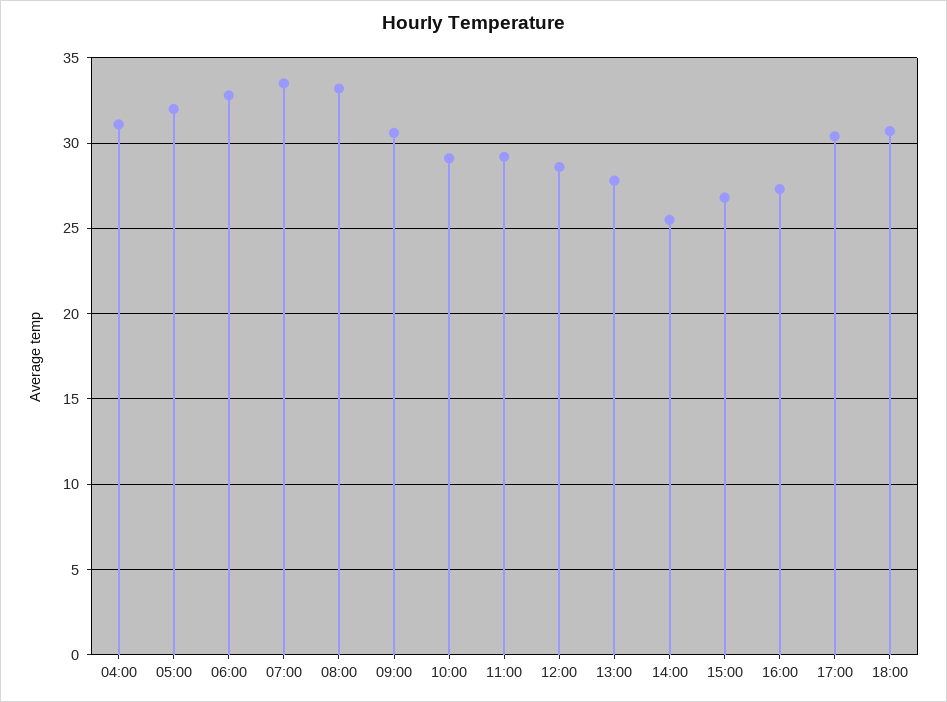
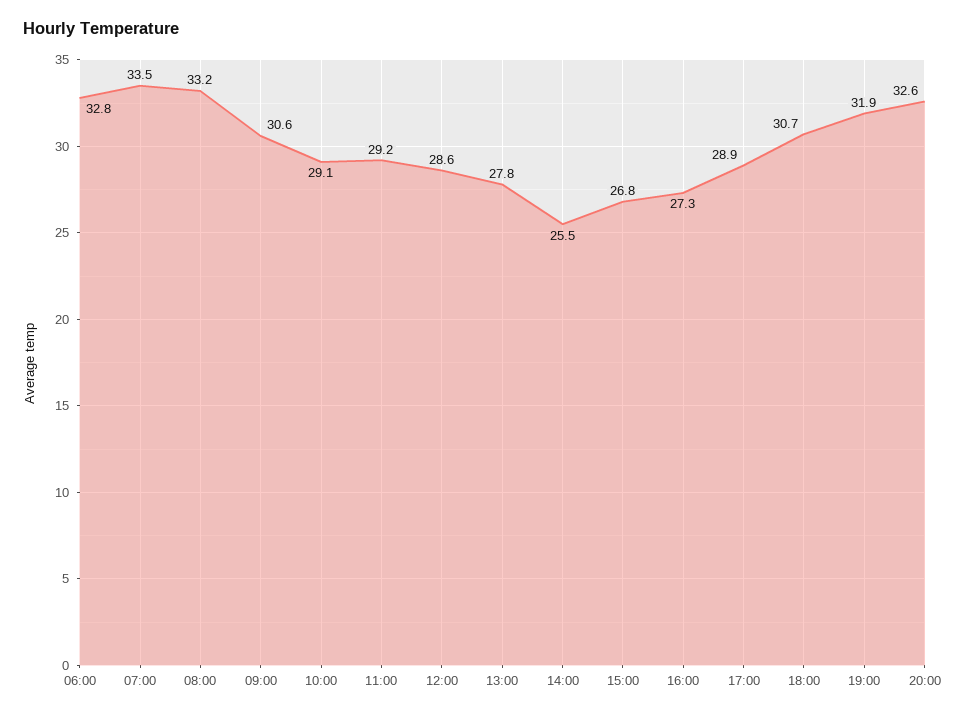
04:00: 31 -> none
05:00: 32 -> none
17:00: 30.5 -> 28.9
19:00: none -> 31.9
20:00: none -> 32.6

